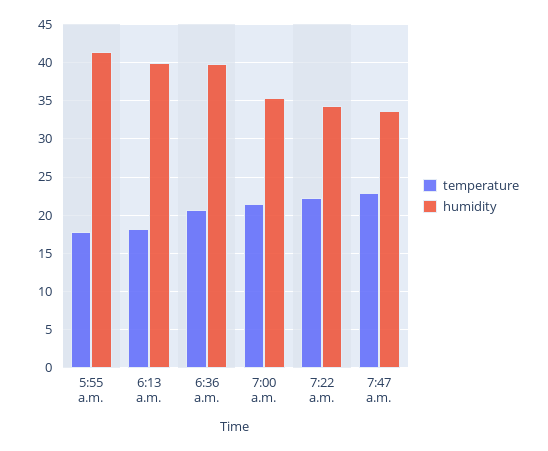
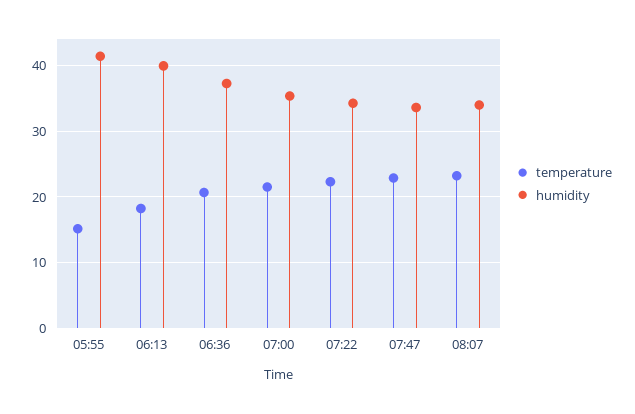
temperature, 5:55 a.m.: 18 -> 15
humidity, 6:36 a.m.: 40 -> 37
temperature, 08:07: none -> 23
humidity, 08:07: none -> 34

